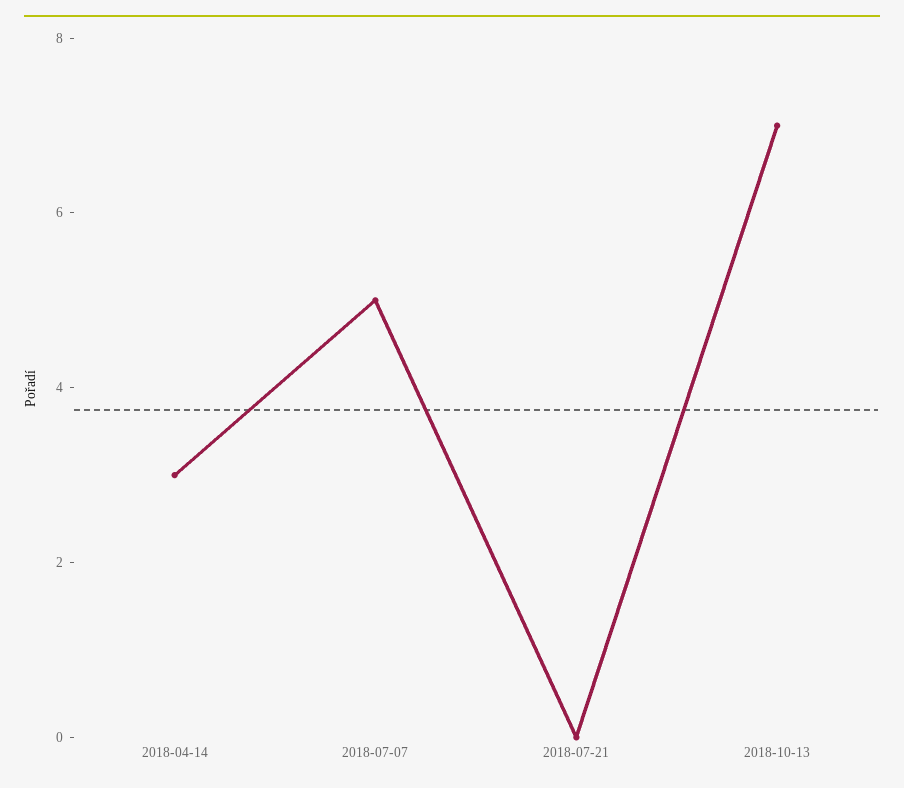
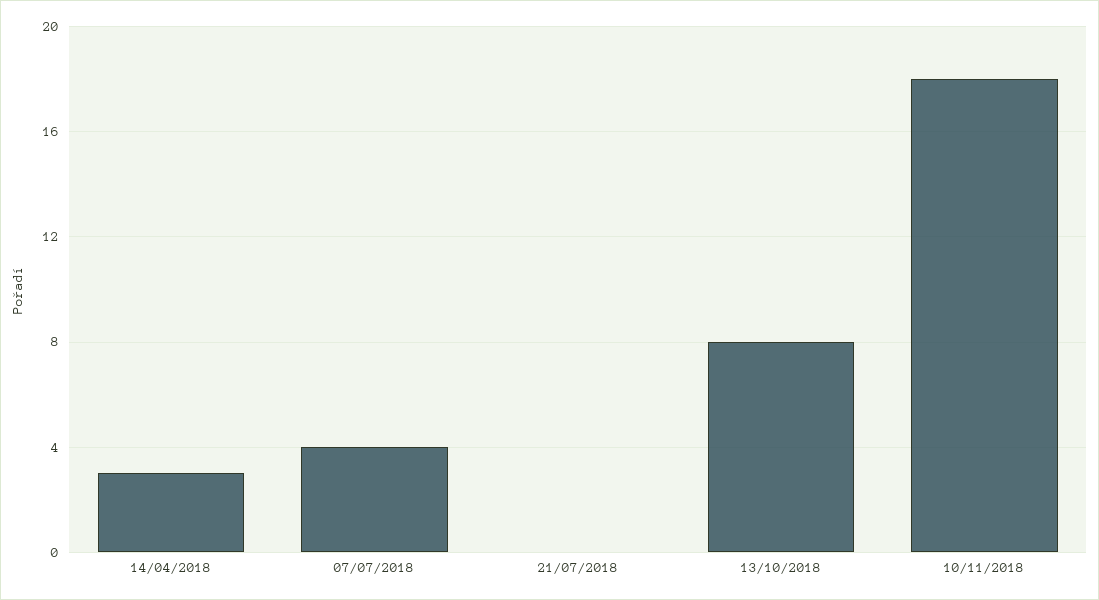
2018-07-07: 5 -> 4
2018-10-13: 7 -> 8
10/11/2018: none -> 18

